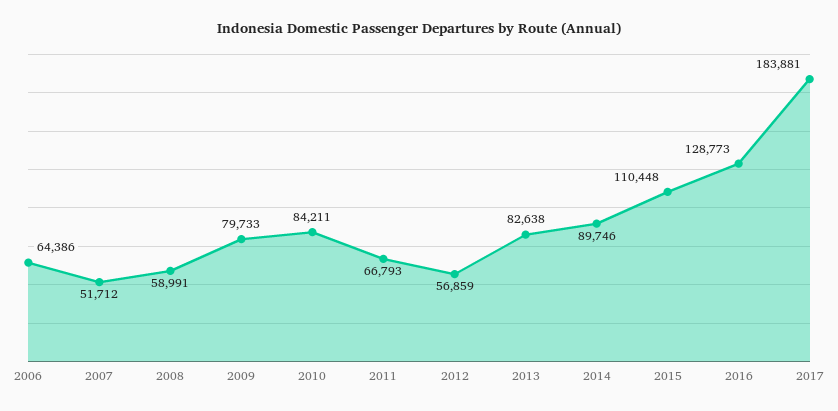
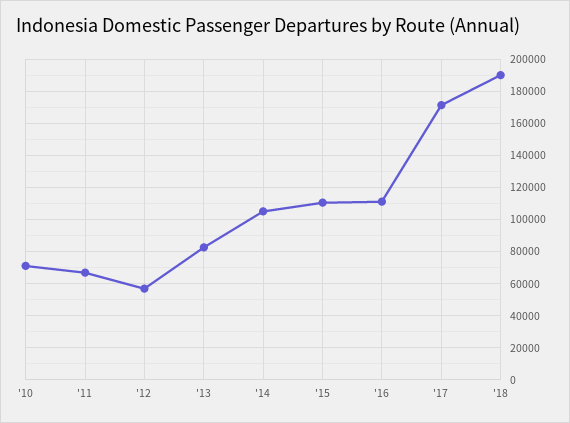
2006: 64386 -> none
2007: 51712 -> none
2008: 58991 -> none
2009: 79733 -> none
2010: 84211 -> 70000
2014: 89746 -> 105000
2016: 128773 -> 110000
2017: 183881 -> 170000
'18: none -> 190000

